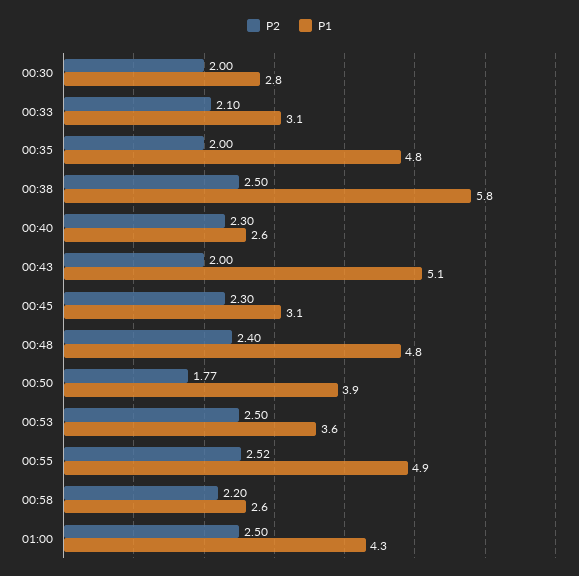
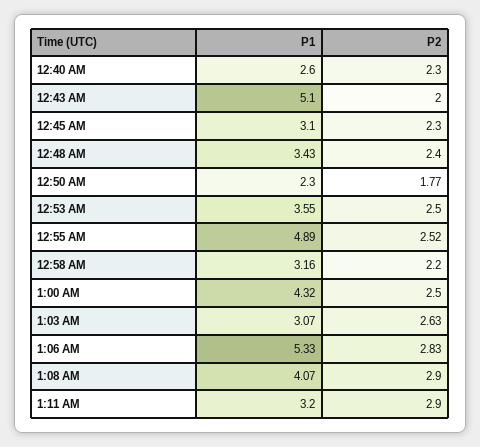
P2, 00:30: 2 -> none
P1, 00:30: 2.8 -> none
P2, 00:33: 2.1 -> none
P1, 00:33: 3.1 -> none
P2, 00:35: 2 -> none
P1, 00:35: 4.8 -> none
P2, 00:38: 2.5 -> none
P1, 00:38: 5.8 -> none
P1, 00:48: 4.8 -> 3.43
P1, 00:50: 3.9 -> 2.3
P1, 00:58: 2.6 -> 3.16
P1, 1:03 AM: none -> 3.07
P2, 1:03 AM: none -> 2.63
P1, 1:06 AM: none -> 5.33
P2, 1:06 AM: none -> 2.83
P1, 1:08 AM: none -> 4.07
P2, 1:08 AM: none -> 2.9
P1, 1:11 AM: none -> 3.2
P2, 1:11 AM: none -> 2.9

